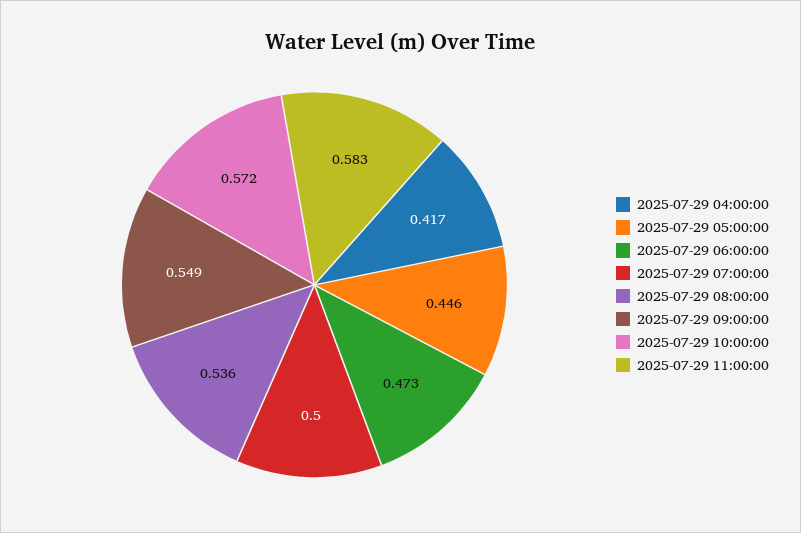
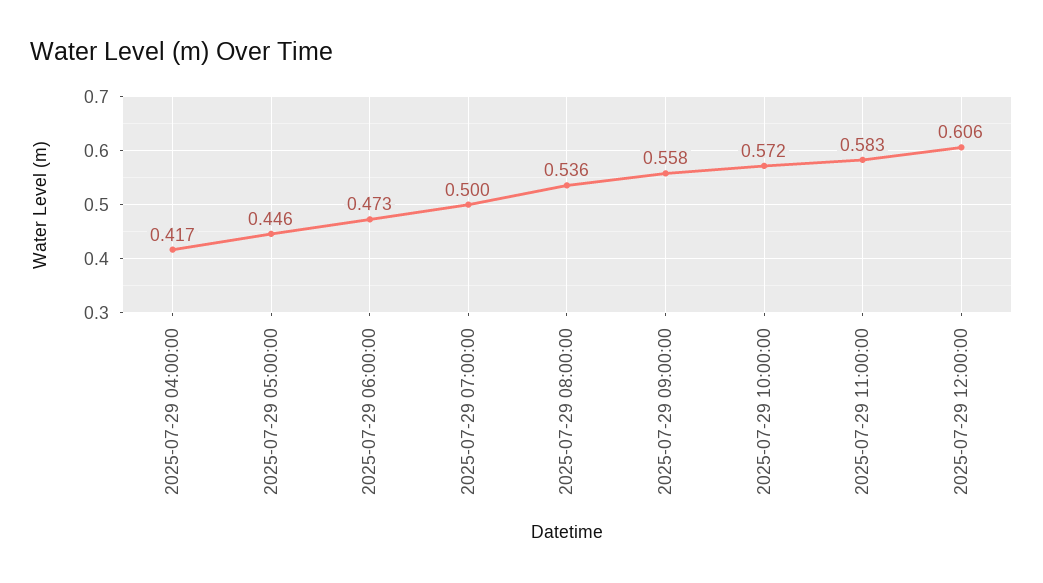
2025-07-29 09:00:00: 0.549 -> 0.558
2025-07-29 12:00:00: none -> 0.606

